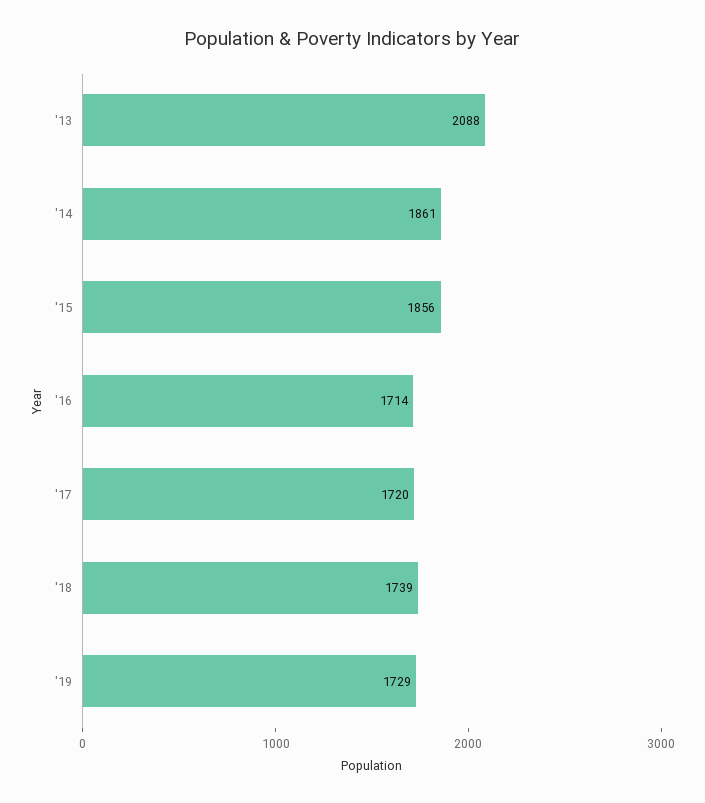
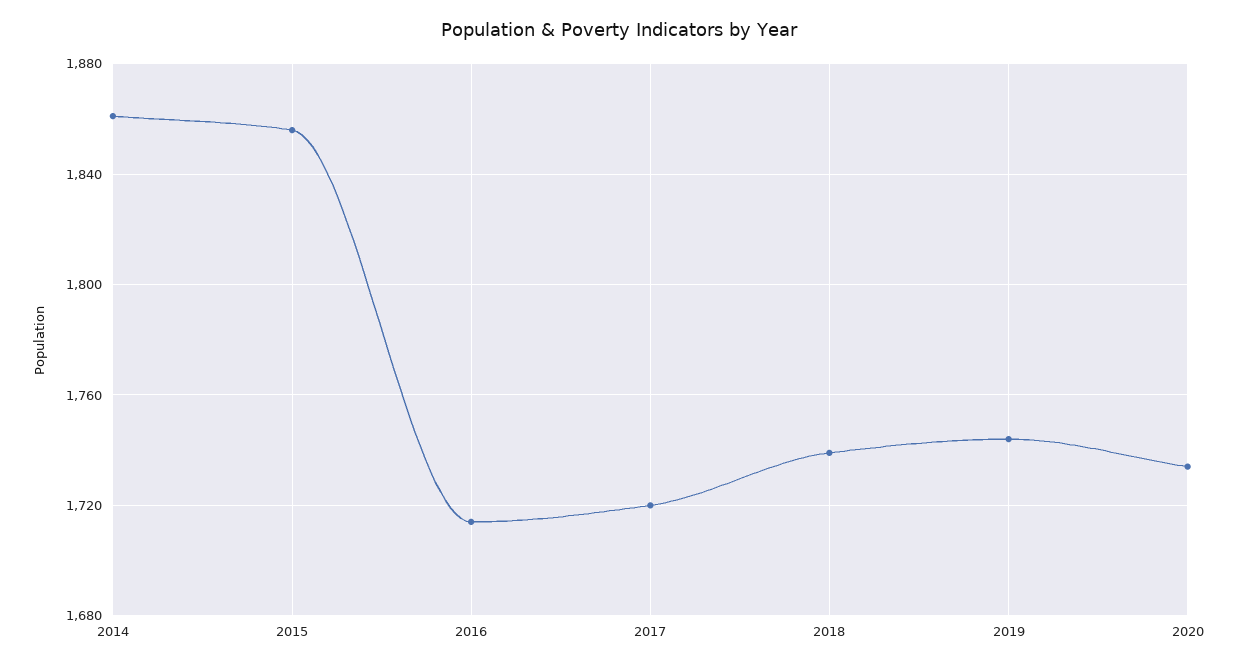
'13: 2088 -> none
'19: 1729 -> 1745
2020: none -> 1735

